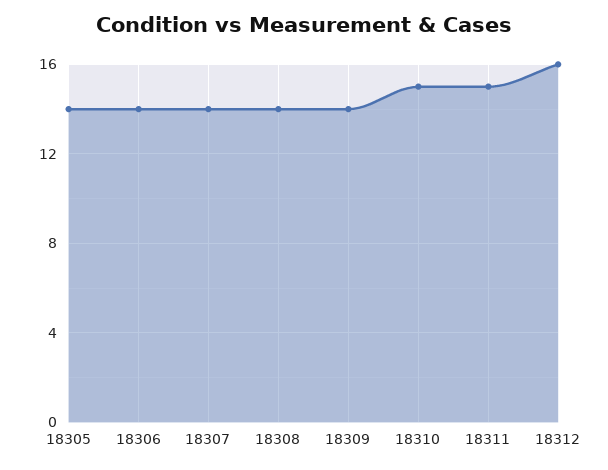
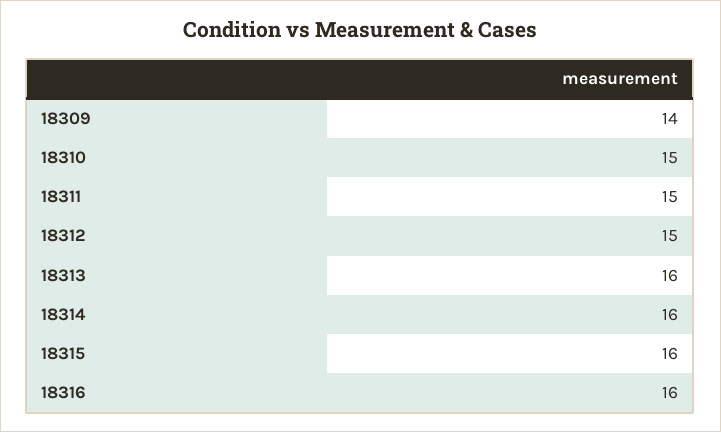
18305: 14 -> none
18306: 14 -> none
18307: 14 -> none
18308: 14 -> none
18312: 16 -> 15
18313: none -> 16
18314: none -> 16
18315: none -> 16
18316: none -> 16

